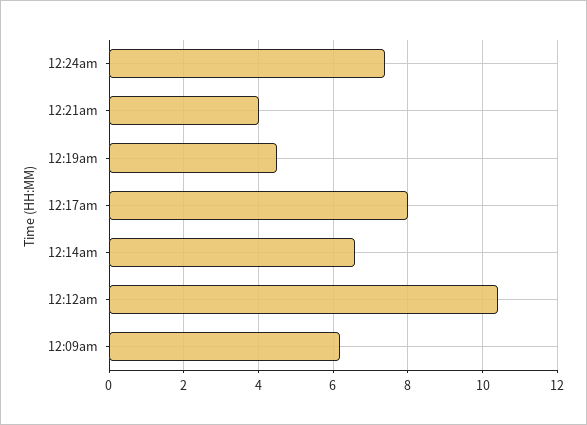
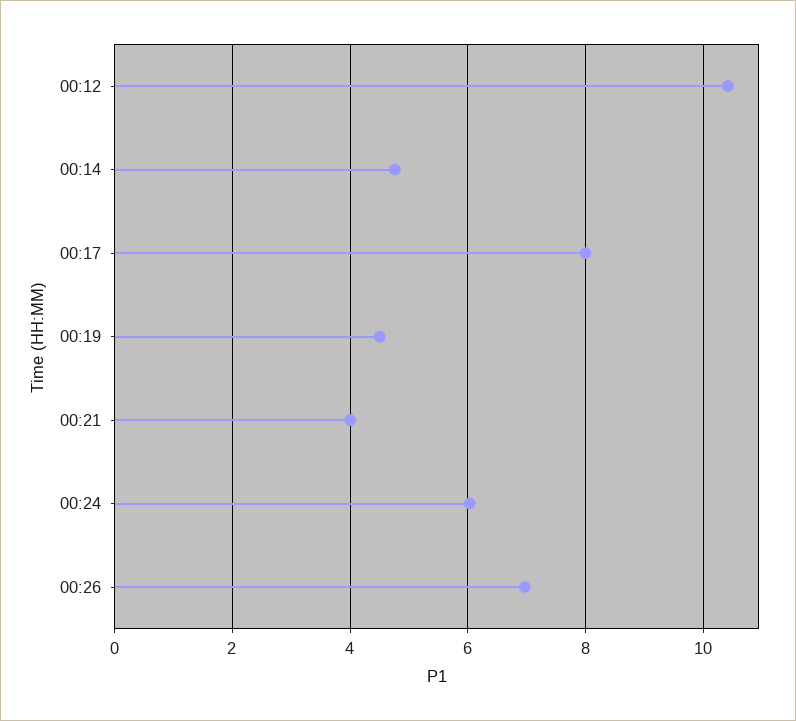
12:24am: 7.4 -> 6
12:14am: 6.6 -> 4.8
12:09am: 6.2 -> none
00:26: none -> 7

